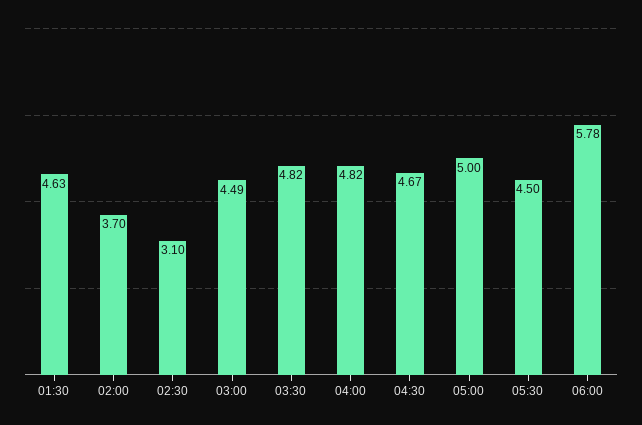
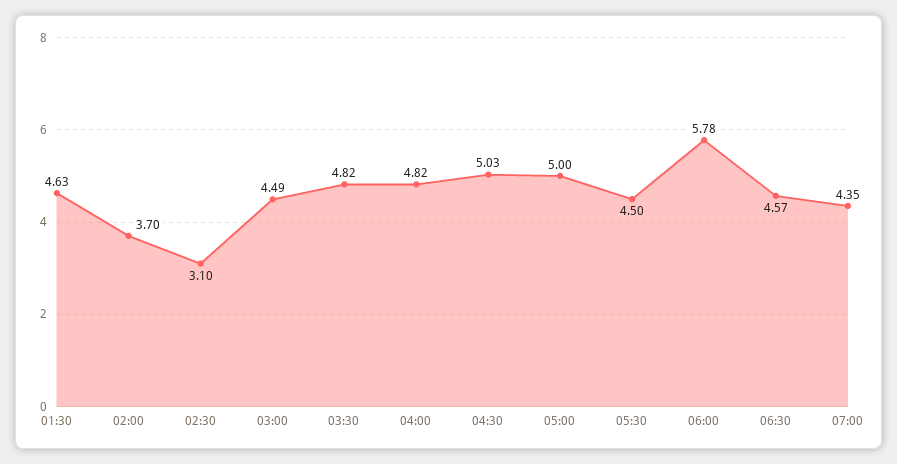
04:30: 4.67 -> 5.03
06:30: none -> 4.57
07:00: none -> 4.35

